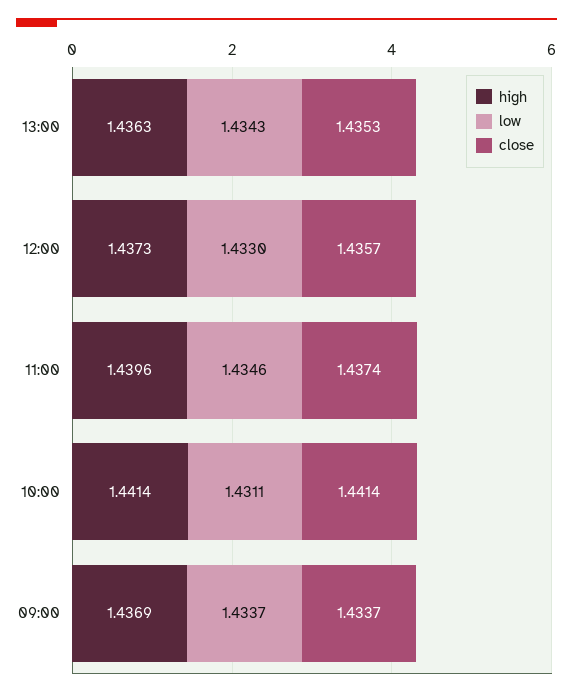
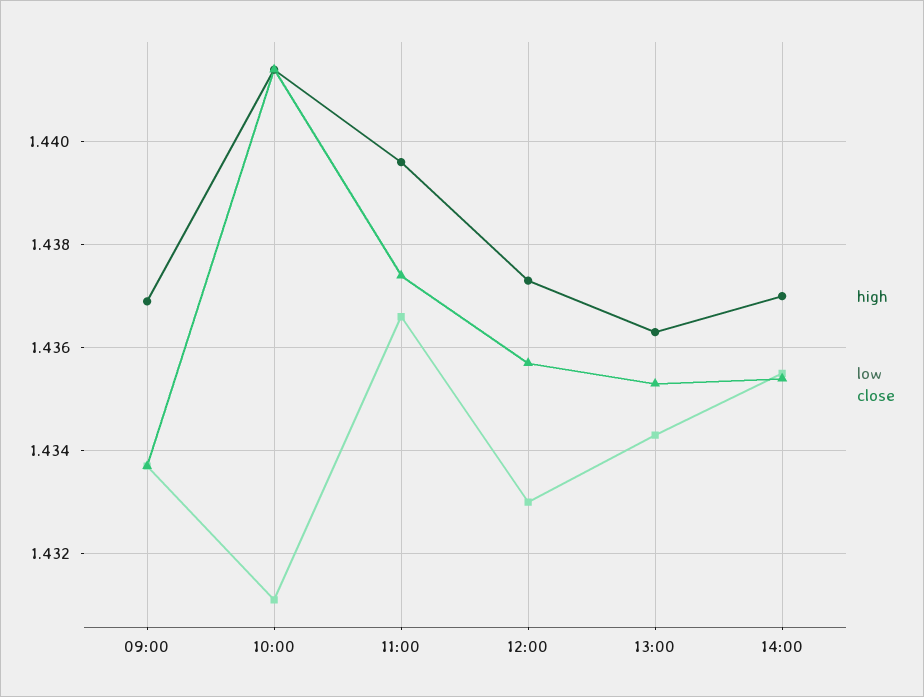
low, 11:00: 1.4346 -> 1.4365
high, 14:00: none -> 1.437
low, 14:00: none -> 1.4355
close, 14:00: none -> 1.4355

